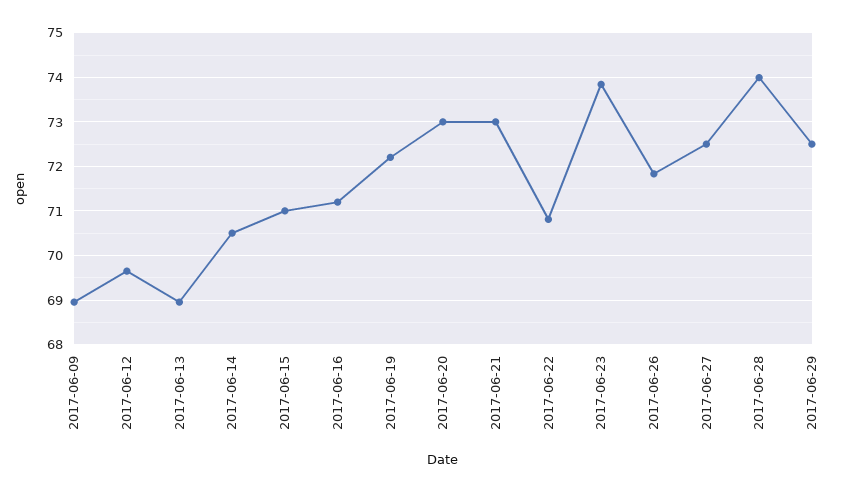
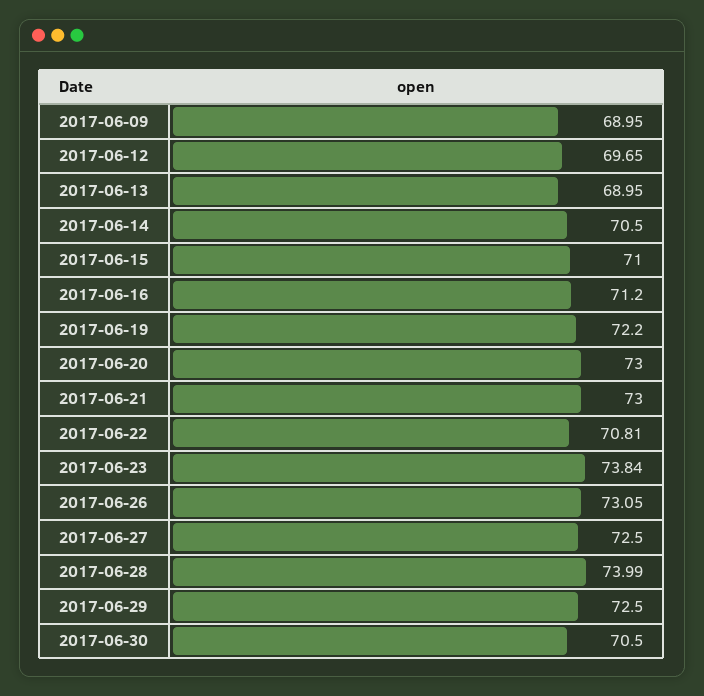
2017-06-26: 71.8 -> 73.05
2017-06-30: none -> 70.5

